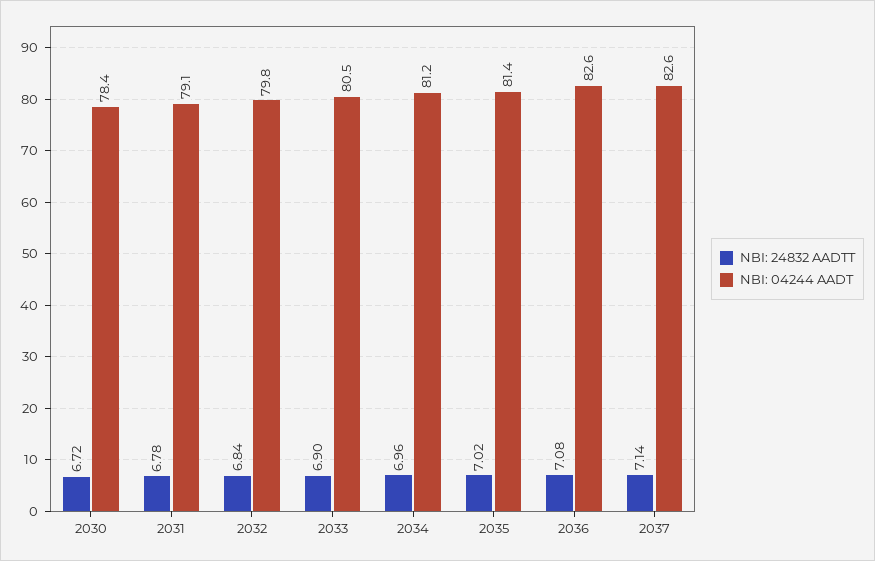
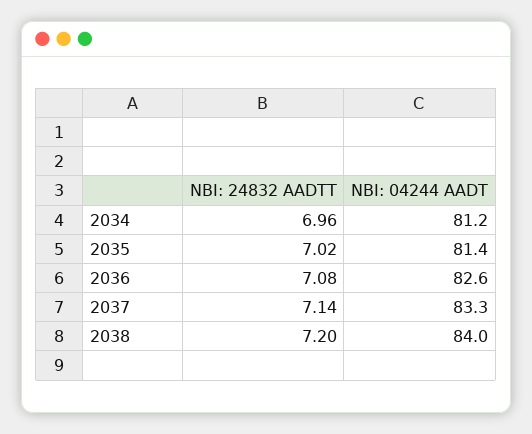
NBI: 24832 AADTT, 2030: 6.72 -> none
NBI: 04244 AADT, 2030: 78.4 -> none
NBI: 24832 AADTT, 2031: 6.78 -> none
NBI: 04244 AADT, 2031: 79.1 -> none
NBI: 24832 AADTT, 2032: 6.84 -> none
NBI: 04244 AADT, 2032: 79.8 -> none
NBI: 24832 AADTT, 2033: 6.9 -> none
NBI: 04244 AADT, 2033: 80.5 -> none
NBI: 04244 AADT, 2037: 82.6 -> 83.3
NBI: 24832 AADTT, 2038: none -> 7.2
NBI: 04244 AADT, 2038: none -> 84

